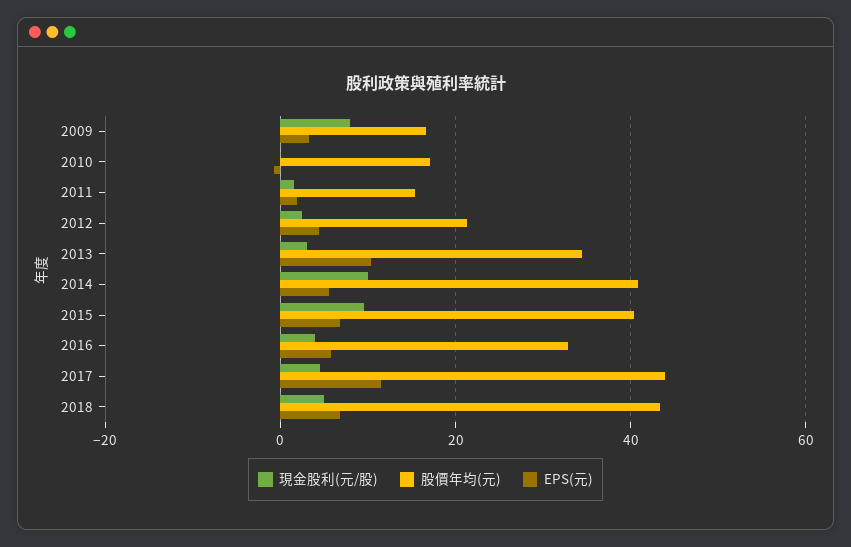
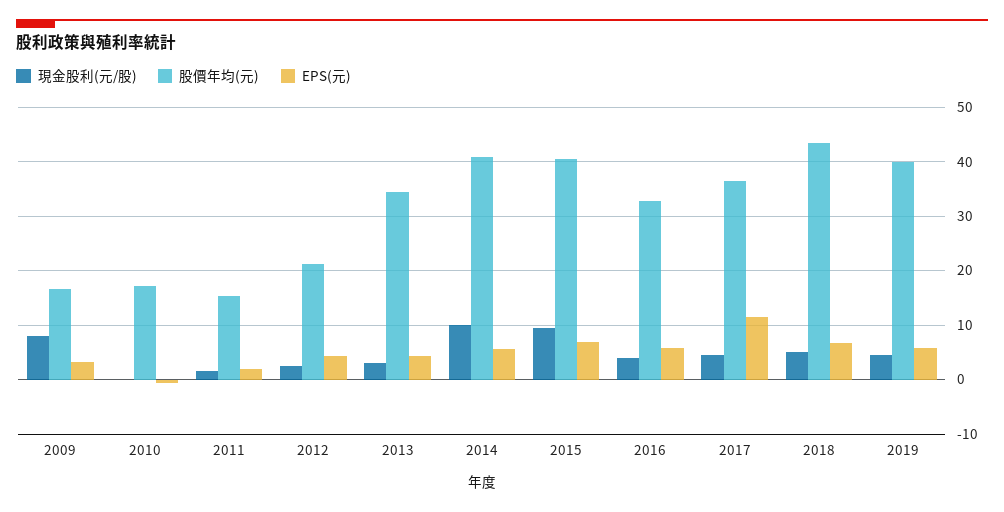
EPS(元), 2013: 10 -> 4
股價年均(元), 2017: 44 -> 36
現金股利(元/股), 2019: none -> 4
股價年均(元), 2019: none -> 40
EPS(元), 2019: none -> 6

